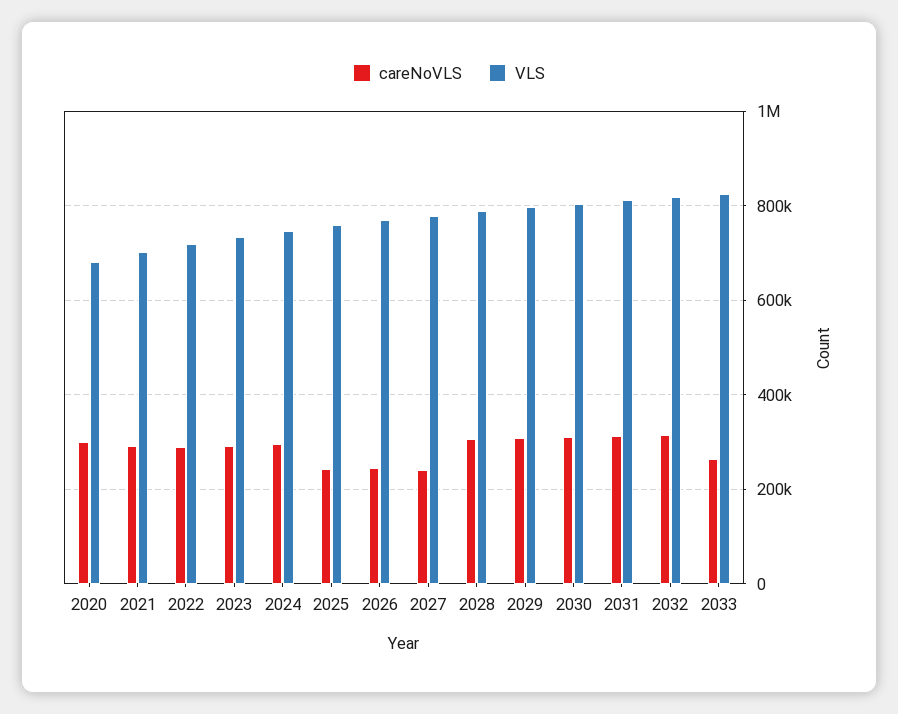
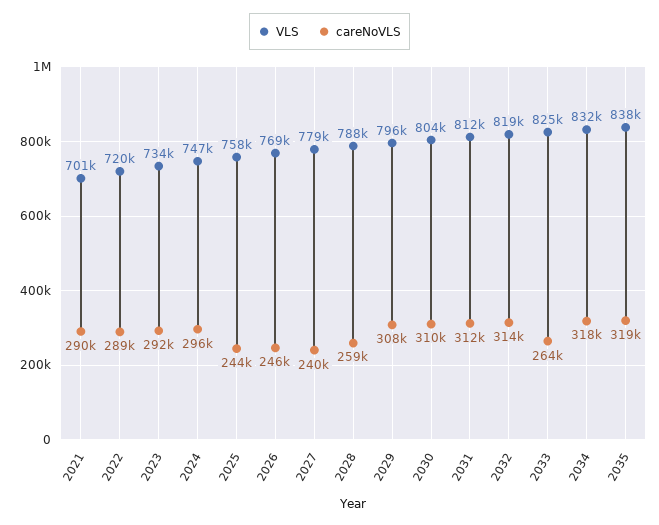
careNoVLS, 2020: 300000 -> none
VLS, 2020: 680000 -> none
careNoVLS, 2028: 300000 -> 259000
VLS, 2034: none -> 832000
careNoVLS, 2034: none -> 318000
VLS, 2035: none -> 838000
careNoVLS, 2035: none -> 319000

